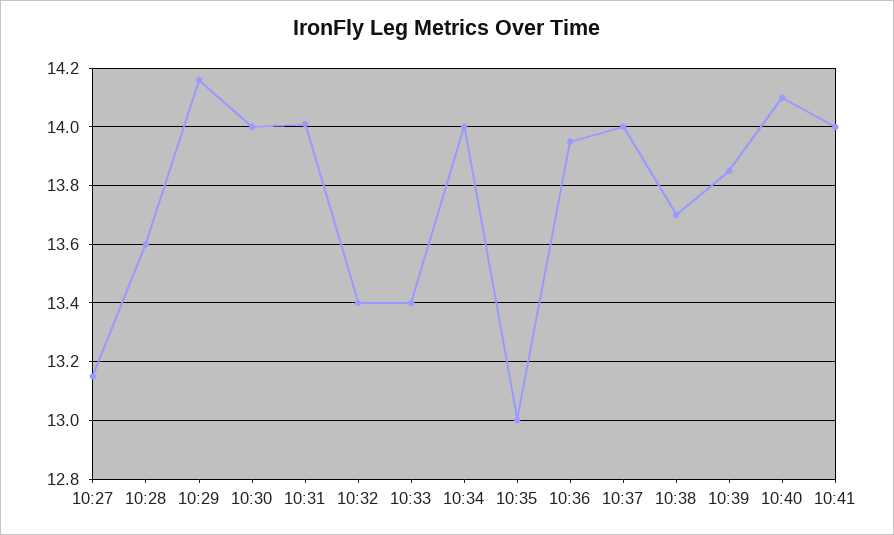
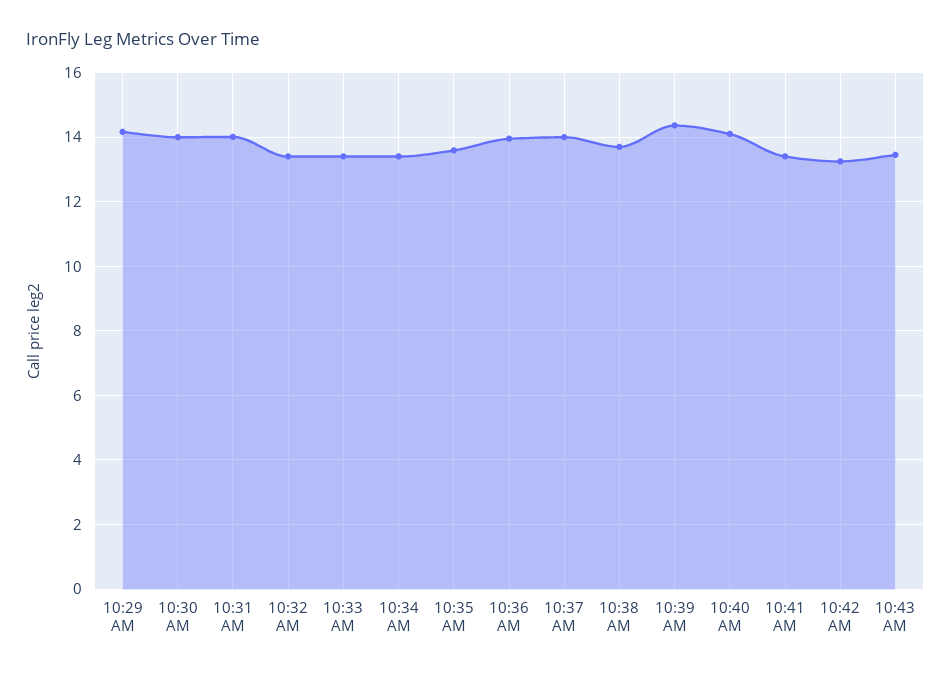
10:27: 13.15 -> none
10:28: 13.6 -> none
10:34: 14 -> 13.4
10:35: 13 -> 13.6
10:39: 13.85 -> 14.4
10:41: 14 -> 13.4
10:42 AM: none -> 13.2
10:43 AM: none -> 13.4

